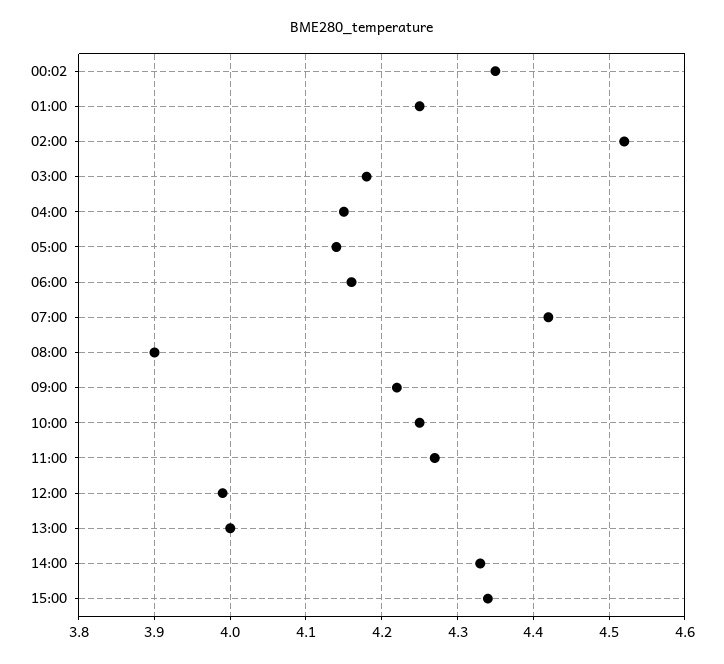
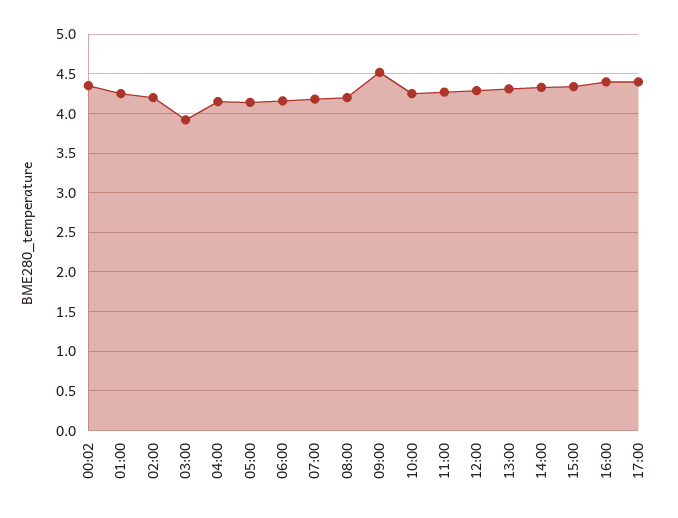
02:00: 4.52 -> 4.2
03:00: 4.18 -> 3.9
07:00: 4.42 -> 4.2
08:00: 3.9 -> 4.2
09:00: 4.22 -> 4.5
12:00: 3.99 -> 4.3
13:00: 4 -> 4.3
16:00: none -> 4.4
17:00: none -> 4.4

